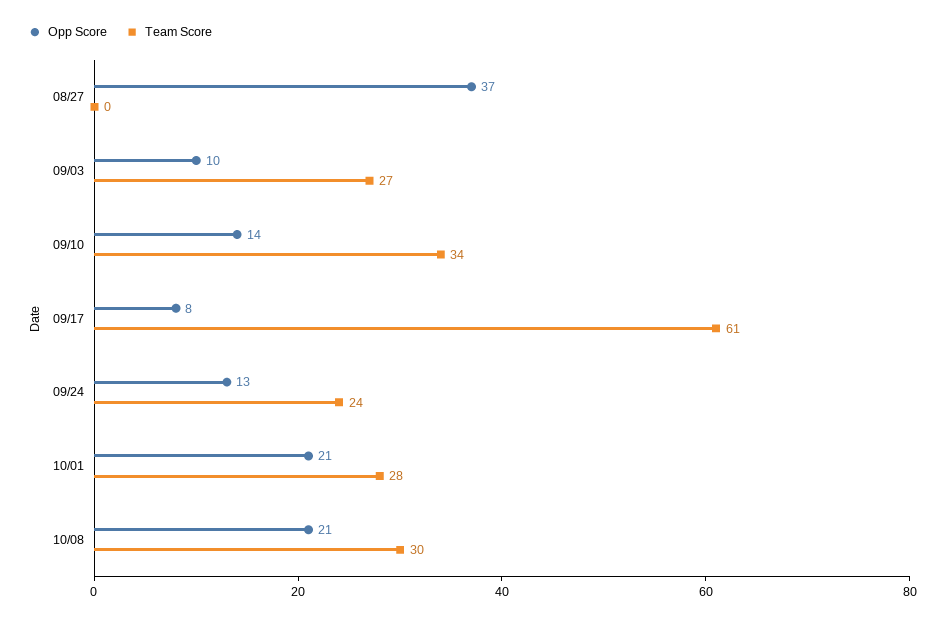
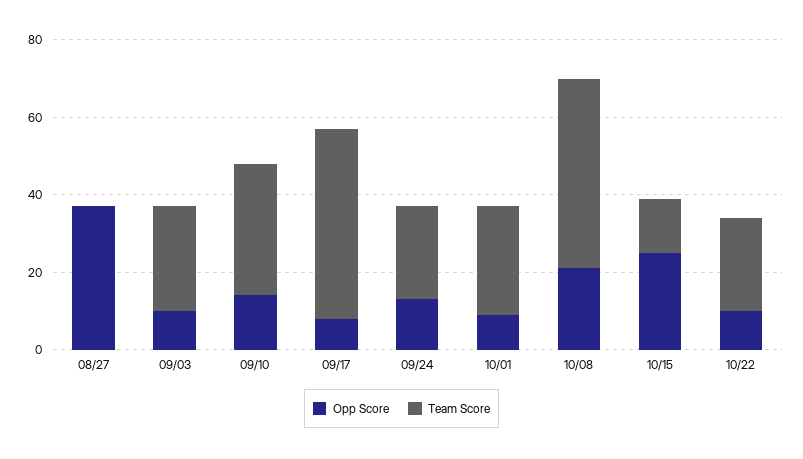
Team Score, 09/17: 61 -> 50
Opp Score, 10/01: 21 -> 10
Team Score, 10/08: 30 -> 50
Opp Score, 10/15: none -> 25
Team Score, 10/15: none -> 15
Opp Score, 10/22: none -> 10
Team Score, 10/22: none -> 25

